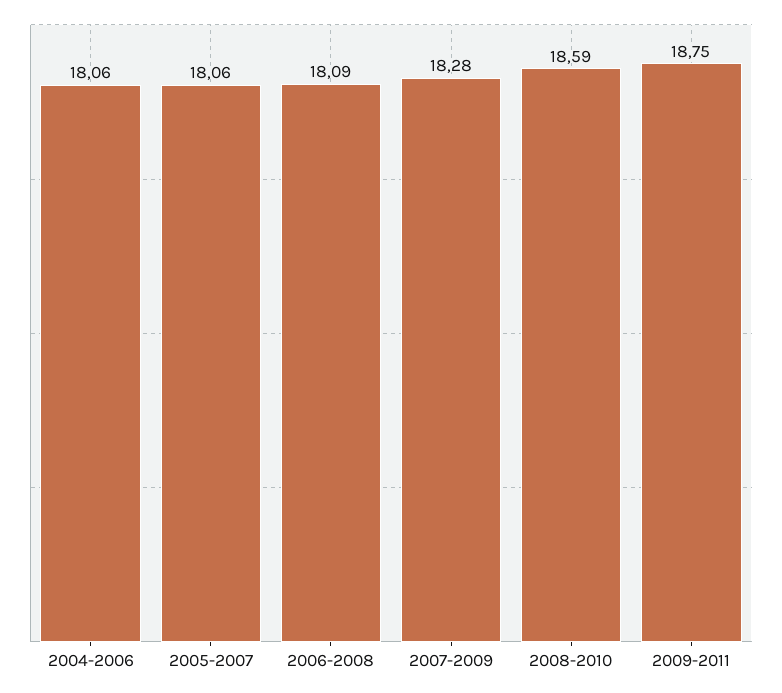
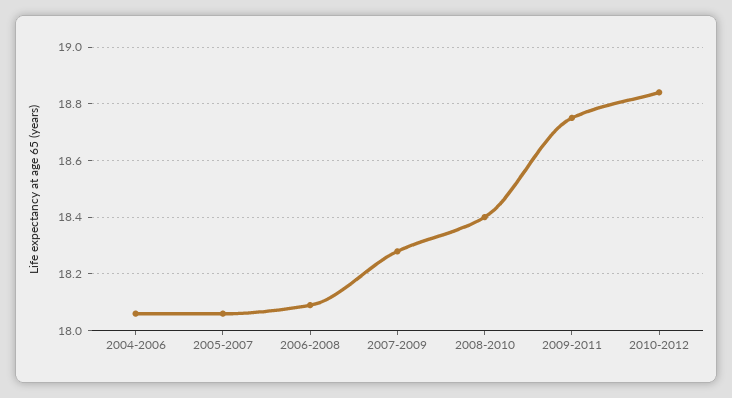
2008-2010: 18.59 -> 18.4
2010-2012: none -> 18.85

